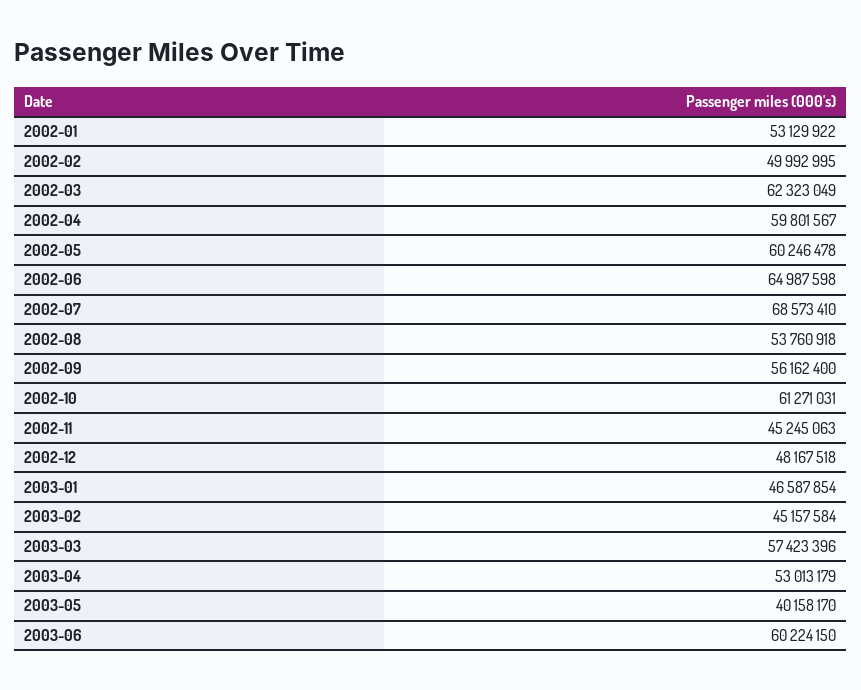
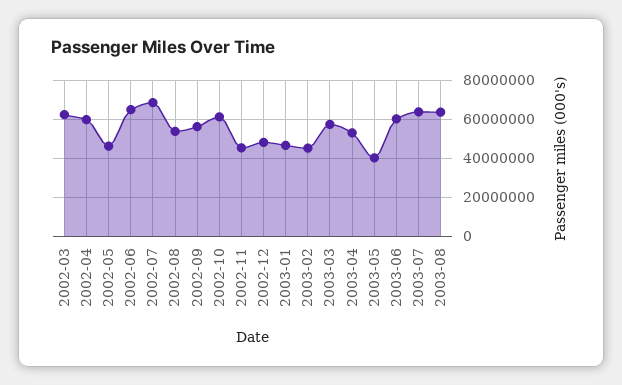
2002-01: 53129922 -> none
2002-02: 49992995 -> none
2002-05: 60246478 -> 45000000
2003-07: none -> 65000000
2003-08: none -> 65000000

